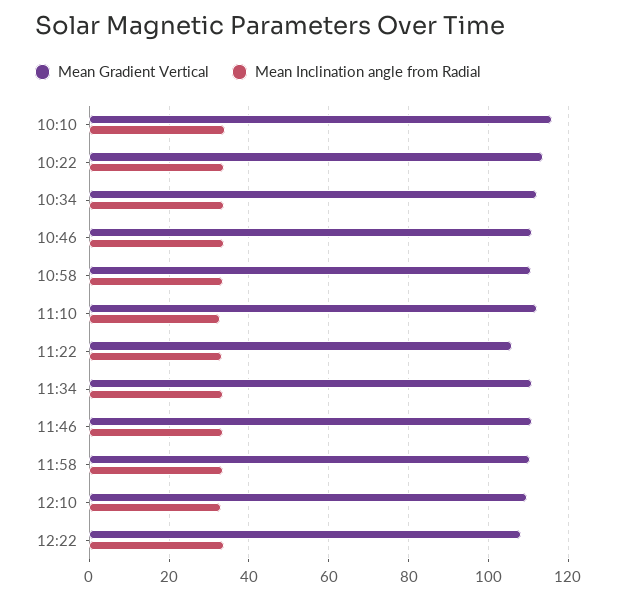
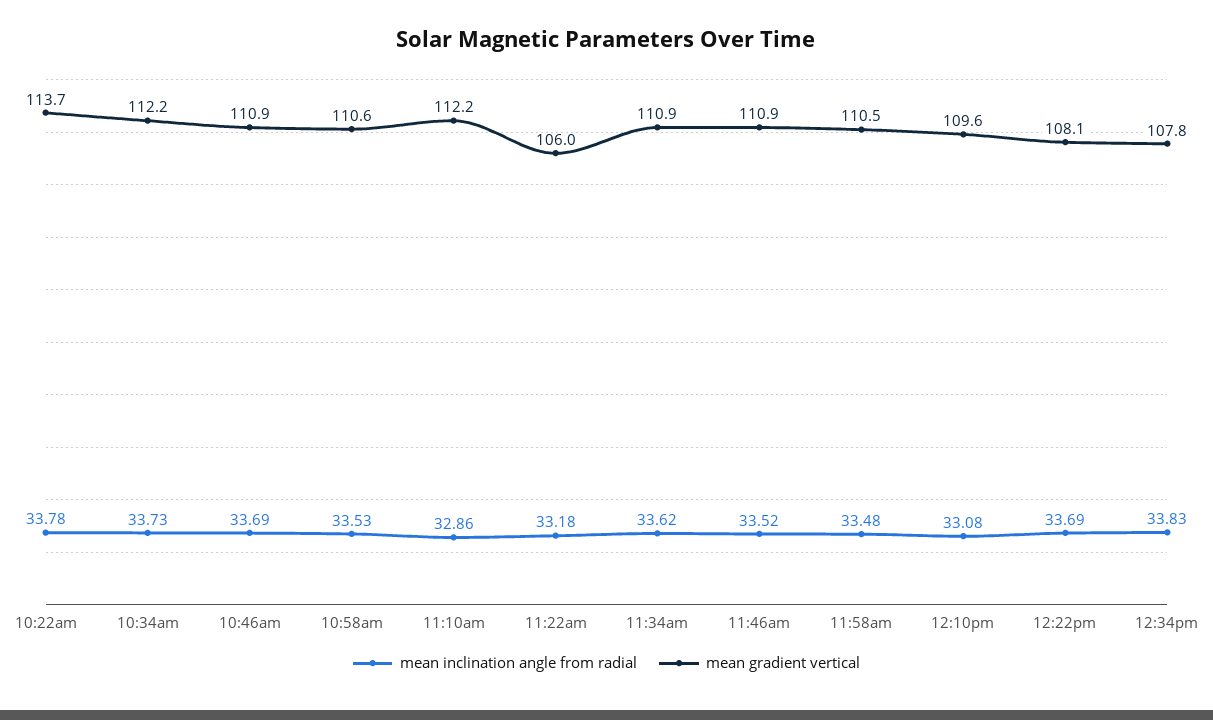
Mean Gradient Vertical, 10:10: 116 -> none
Mean Inclination angle from Radial, 10:10: 34 -> none
Mean Inclination angle from Radial, 12:34pm: none -> 33.83
Mean Gradient Vertical, 12:34pm: none -> 107.8

